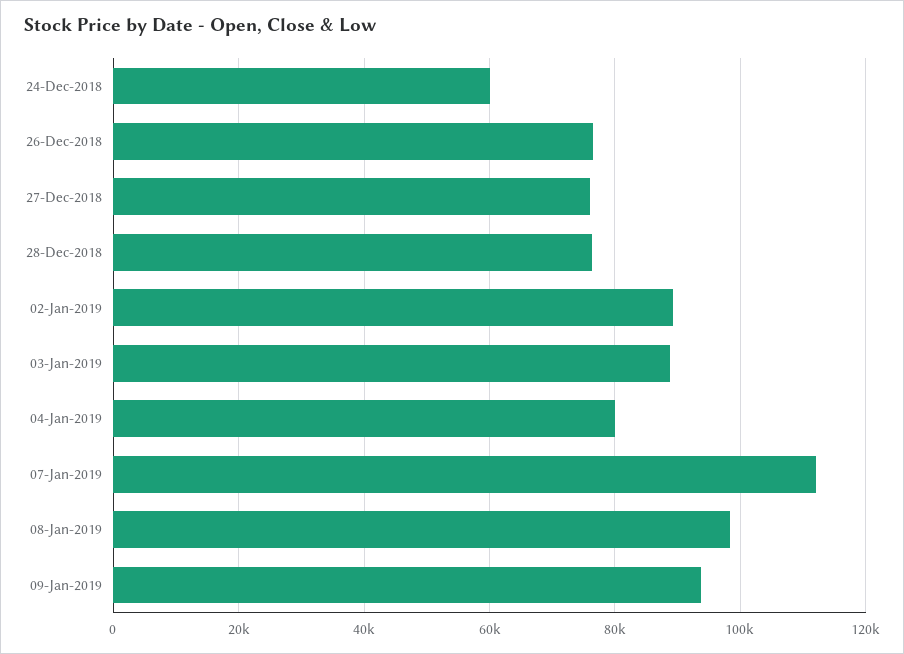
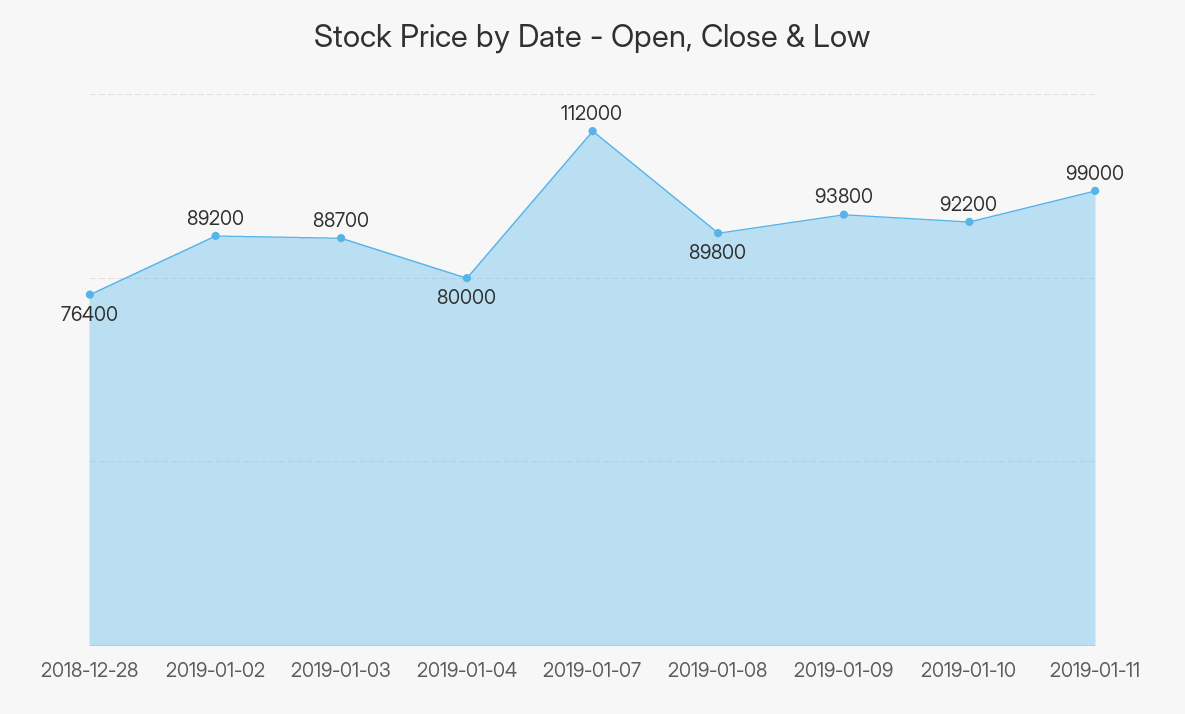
24-Dec-2018: 60000 -> none
26-Dec-2018: 76000 -> none
27-Dec-2018: 76000 -> none
08-Jan-2019: 98000 -> 89800
2019-01-10: none -> 92200
2019-01-11: none -> 99000

